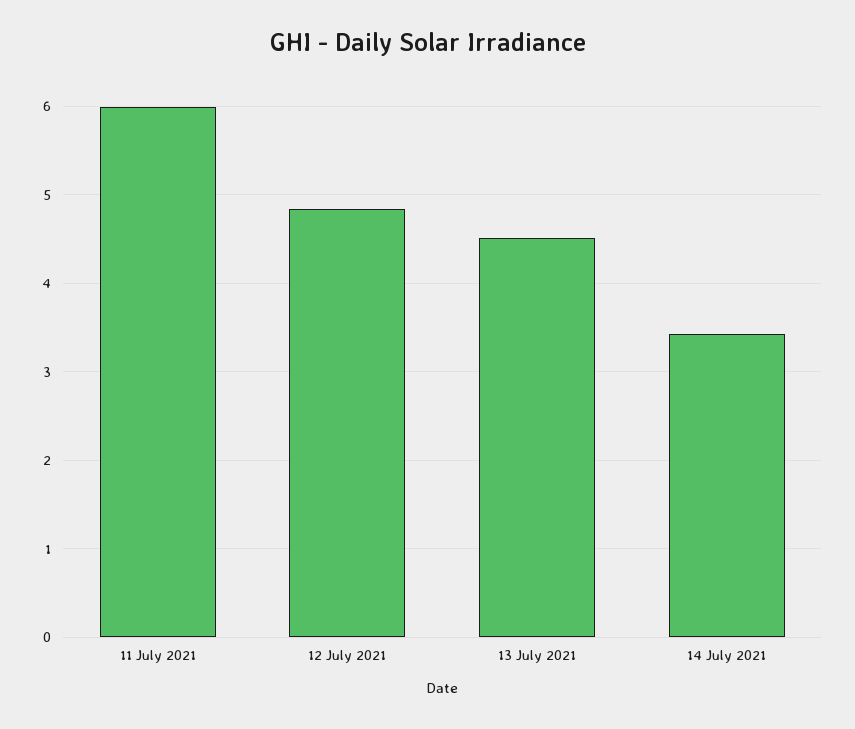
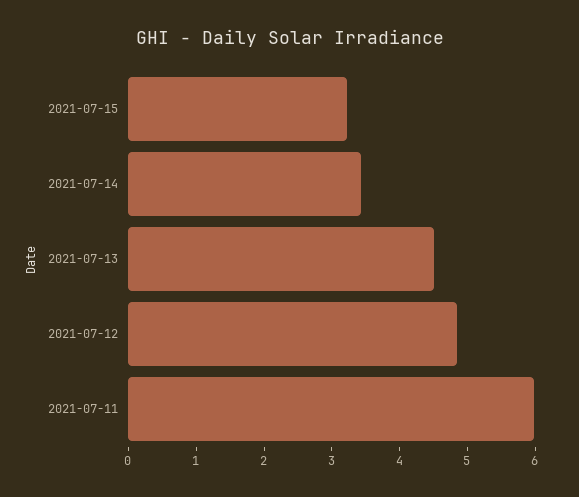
2021-07-15: none -> 3.2

